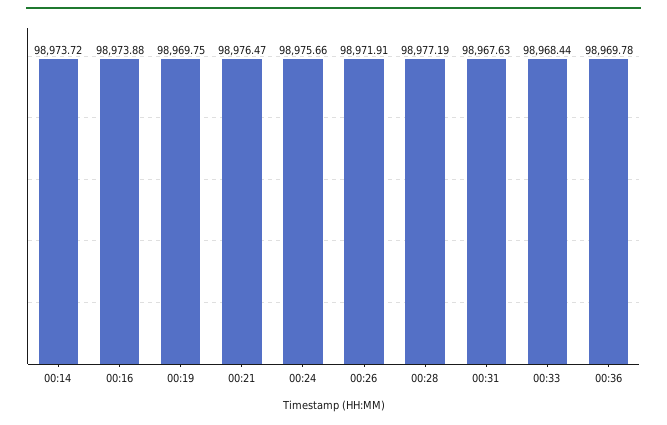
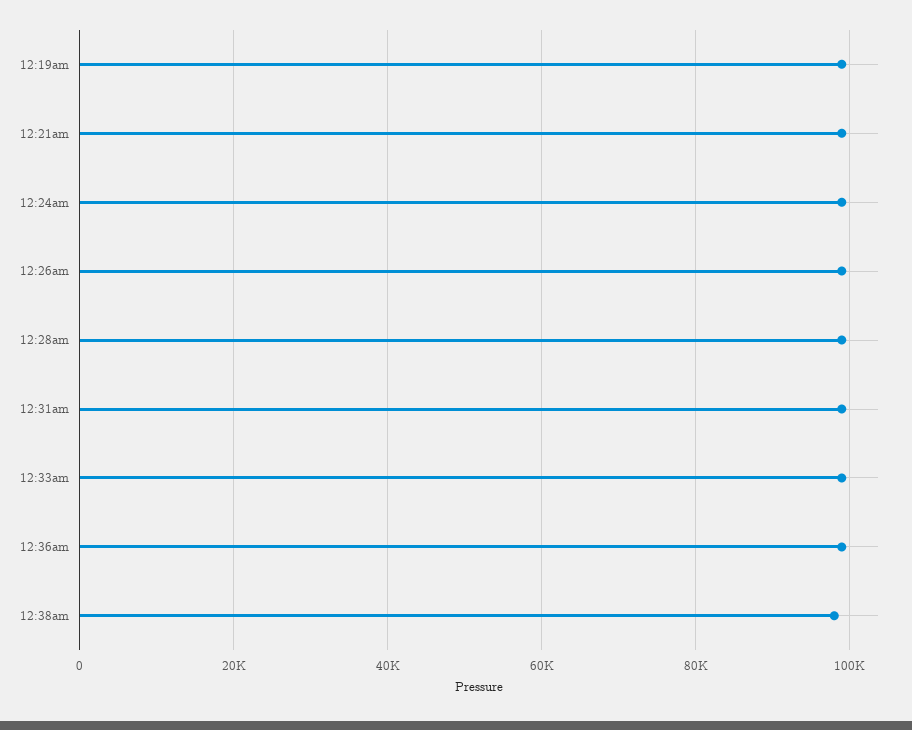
00:14: 98973.72 -> none
00:16: 98973.88 -> none
12:38am: none -> 98000

